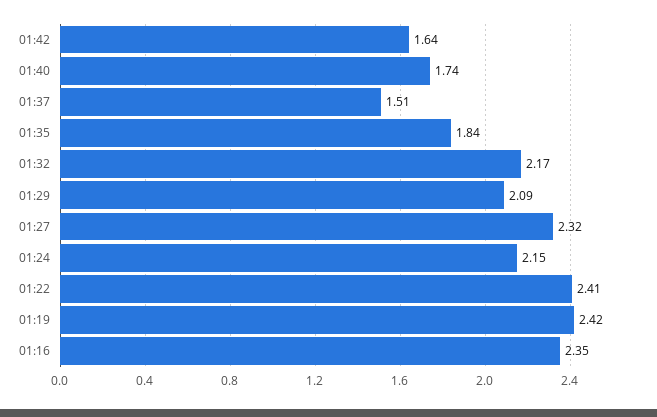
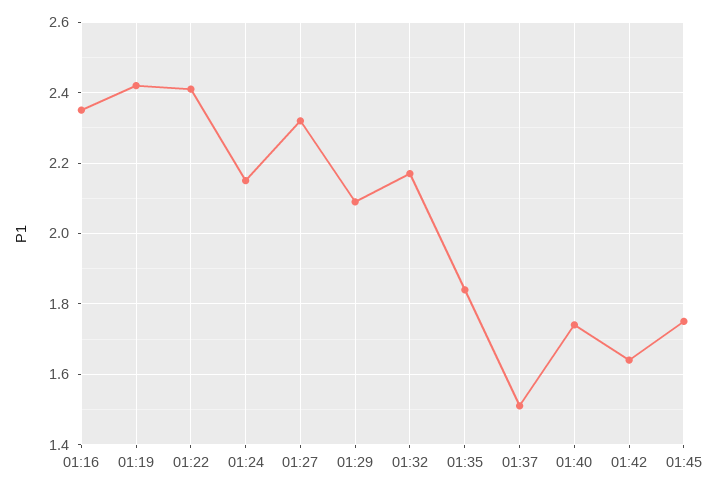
01:45: none -> 1.75

